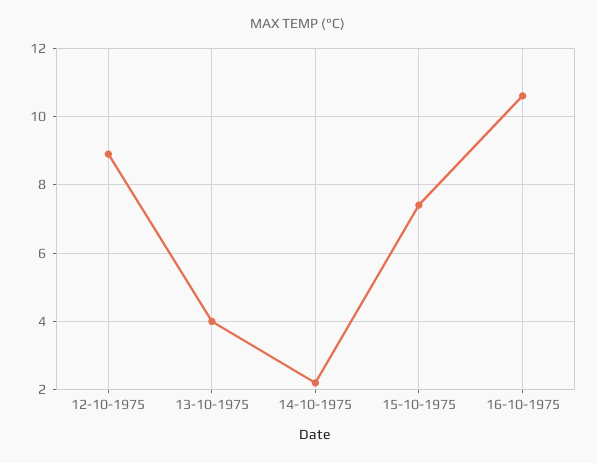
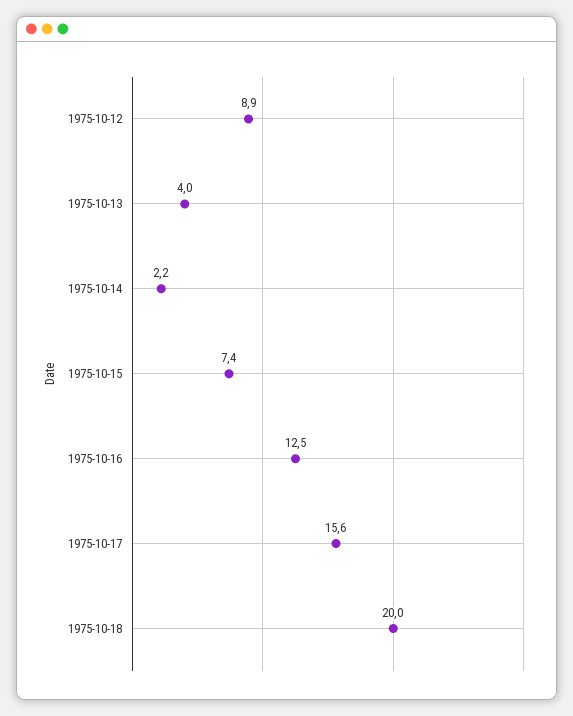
16-10-1975: 10.5 -> 12.5
1975-10-17: none -> 15.6
1975-10-18: none -> 20

